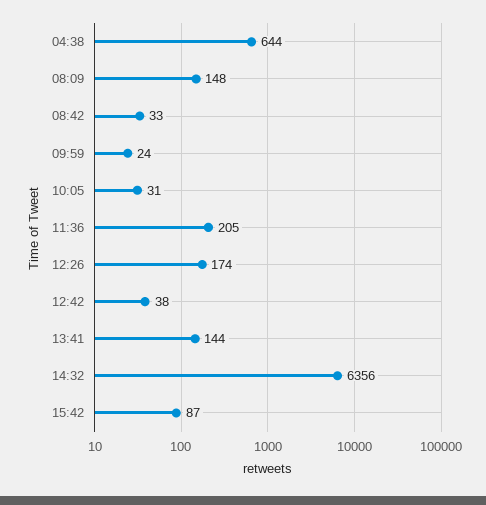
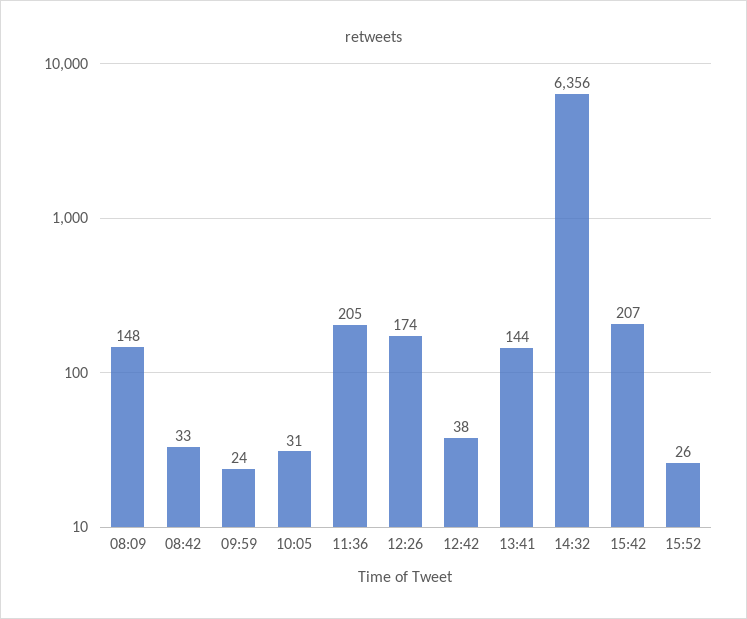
04:38: 644 -> none
15:42: 87 -> 207
15:52: none -> 26

